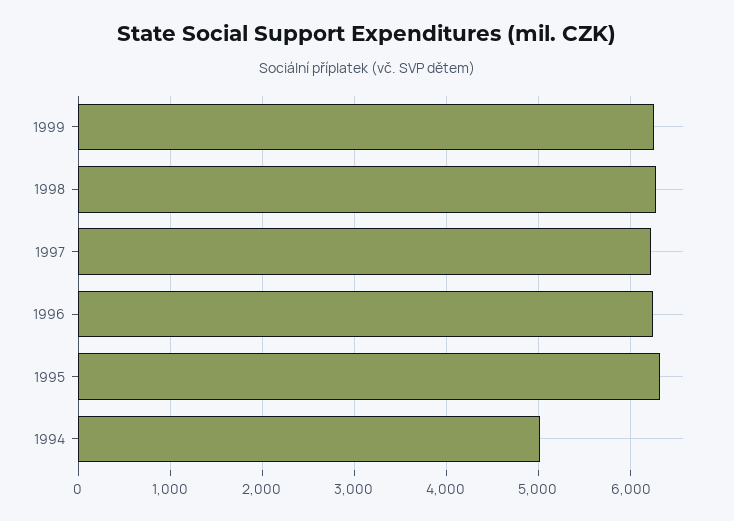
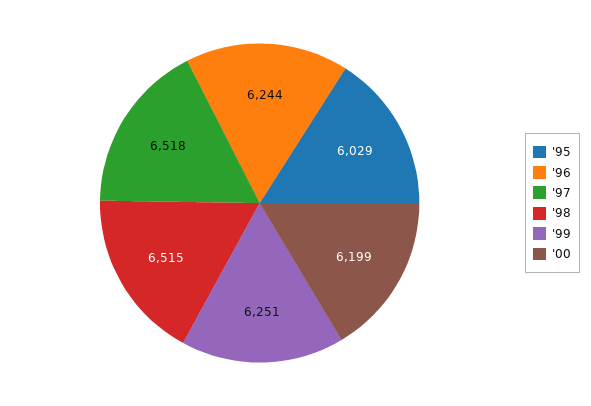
1998: 6300 -> 6515
1997: 6200 -> 6518
1995: 6300 -> 6029
1994: 5000 -> none
'00: none -> 6199

